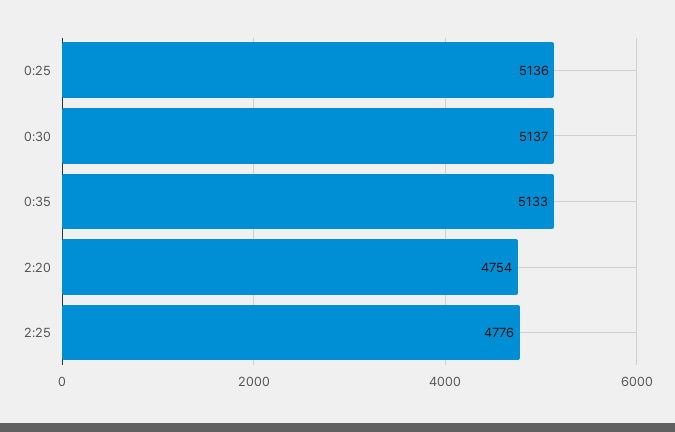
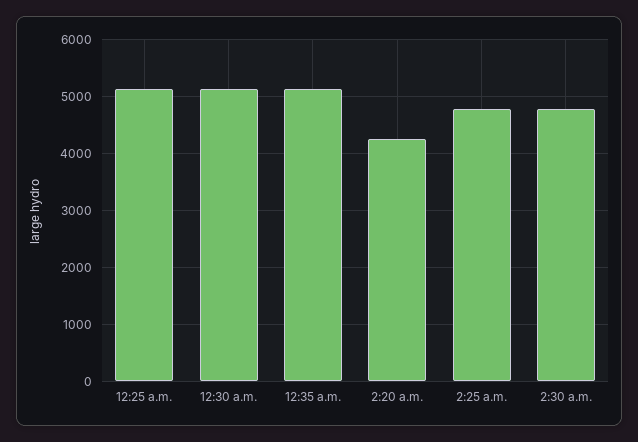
2:20: 4754 -> 4200
2:30 a.m.: none -> 4800

